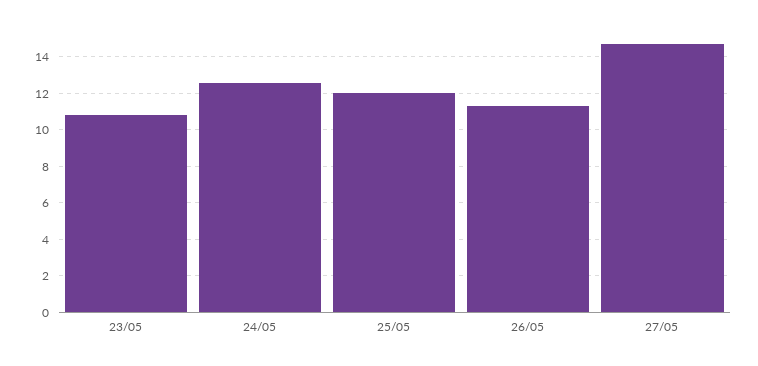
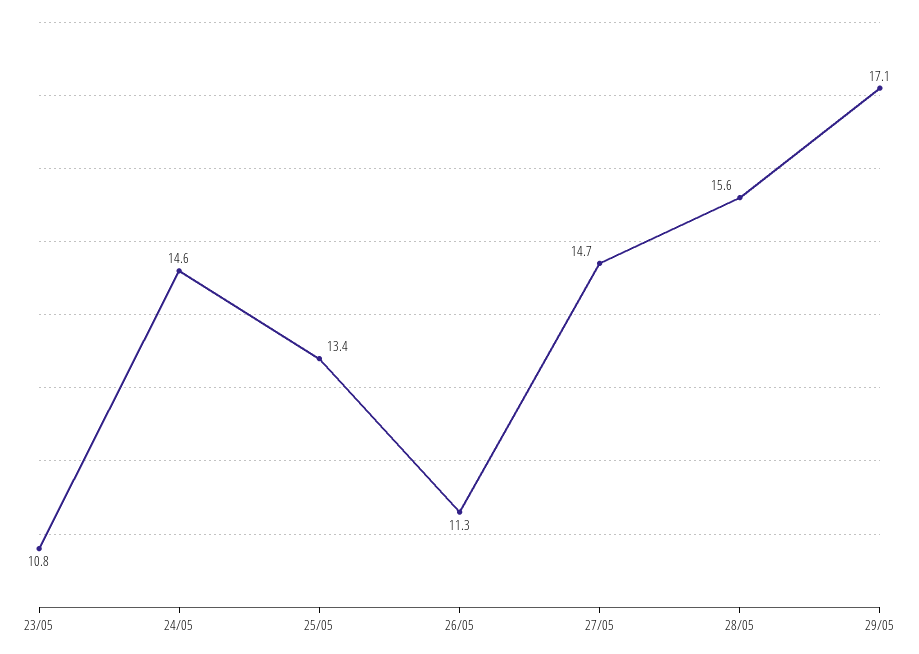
24/05: 12.5 -> 14.6
25/05: 12 -> 13.4
28/05: none -> 15.6
29/05: none -> 17.1

